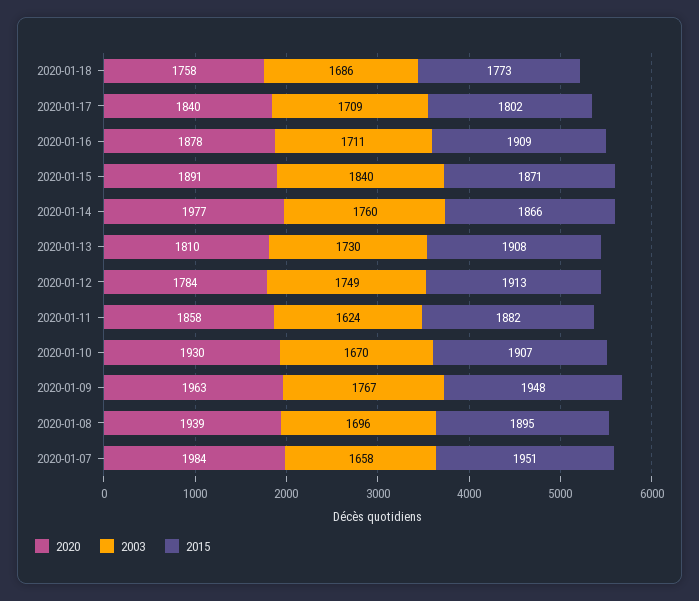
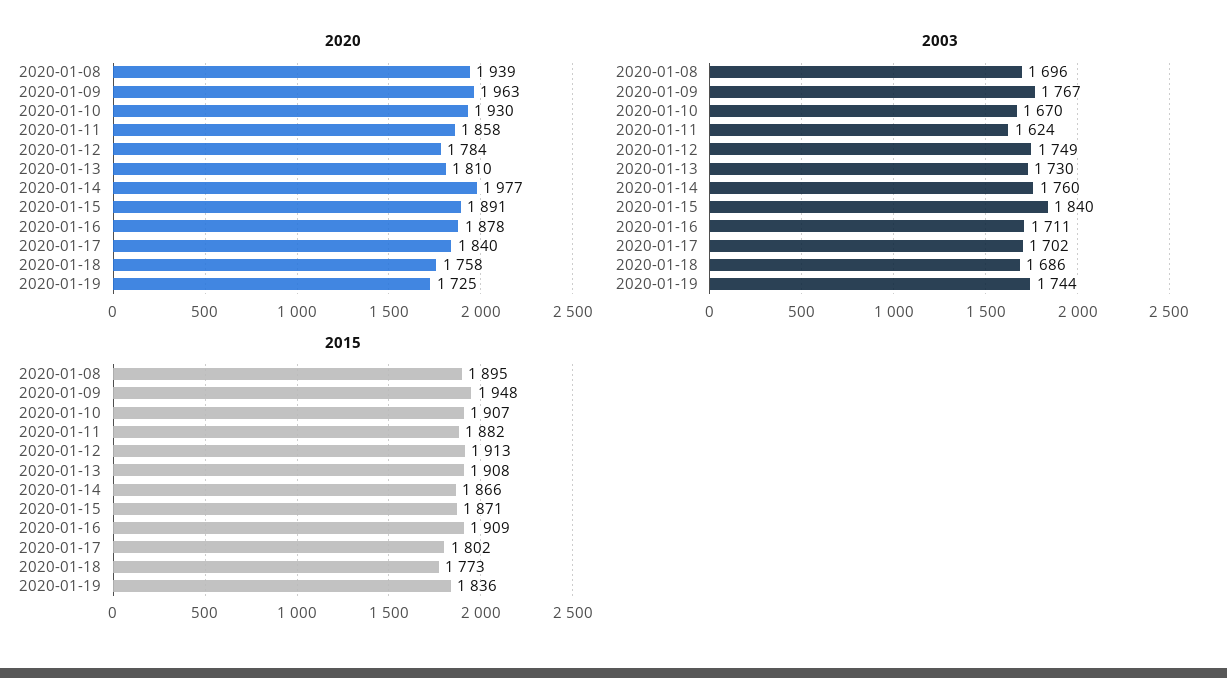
2003, 2020-01-17: 1709 -> 1702
2020, 2020-01-07: 1984 -> none
2003, 2020-01-07: 1658 -> none
2015, 2020-01-07: 1951 -> none
2020, 2020-01-19: none -> 1725
2003, 2020-01-19: none -> 1744
2015, 2020-01-19: none -> 1836

